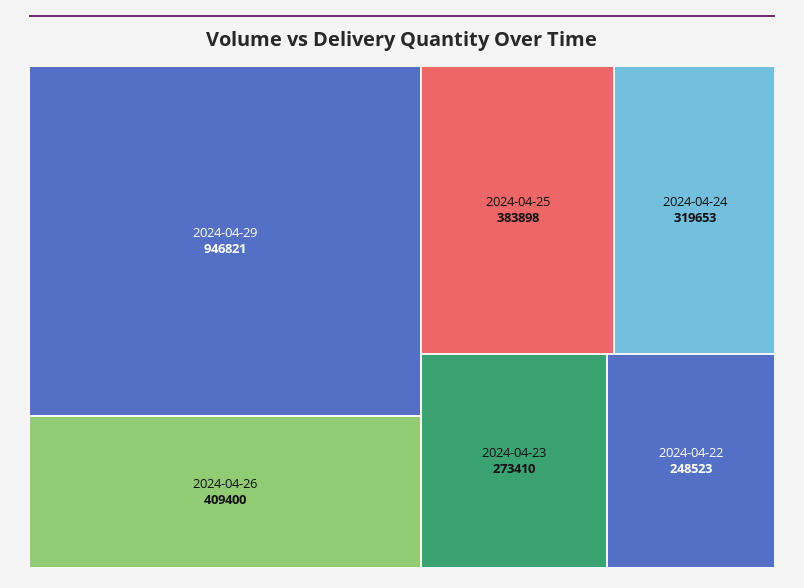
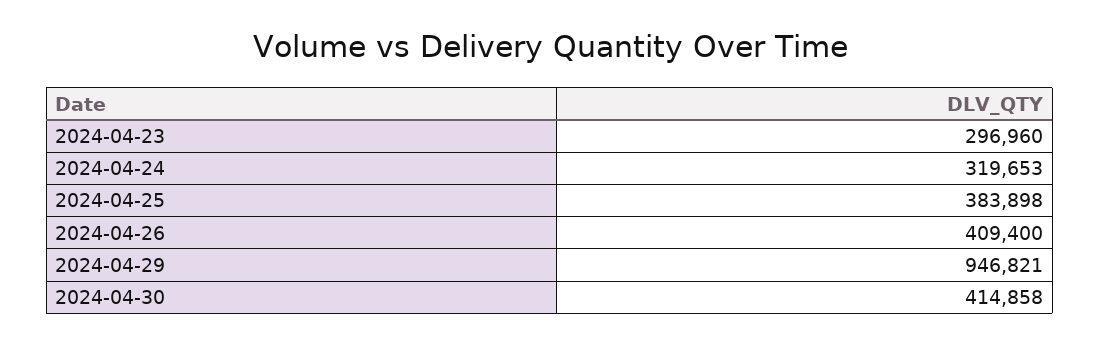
2024-04-23: 273410 -> 296960
2024-04-22: 248523 -> none
2024-04-30: none -> 414858

